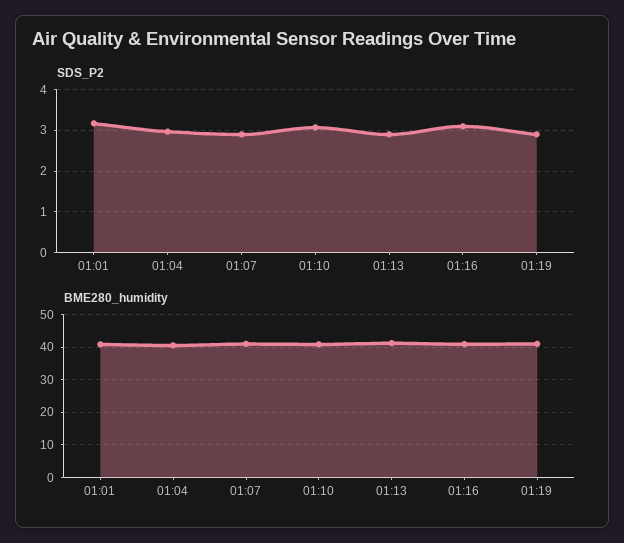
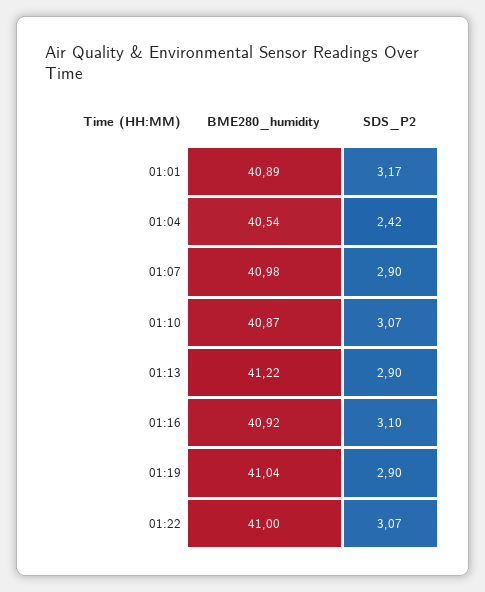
SDS_P2, 01:04: 3 -> 2.42
BME280_humidity, 01:22: none -> 41
SDS_P2, 01:22: none -> 3.07

